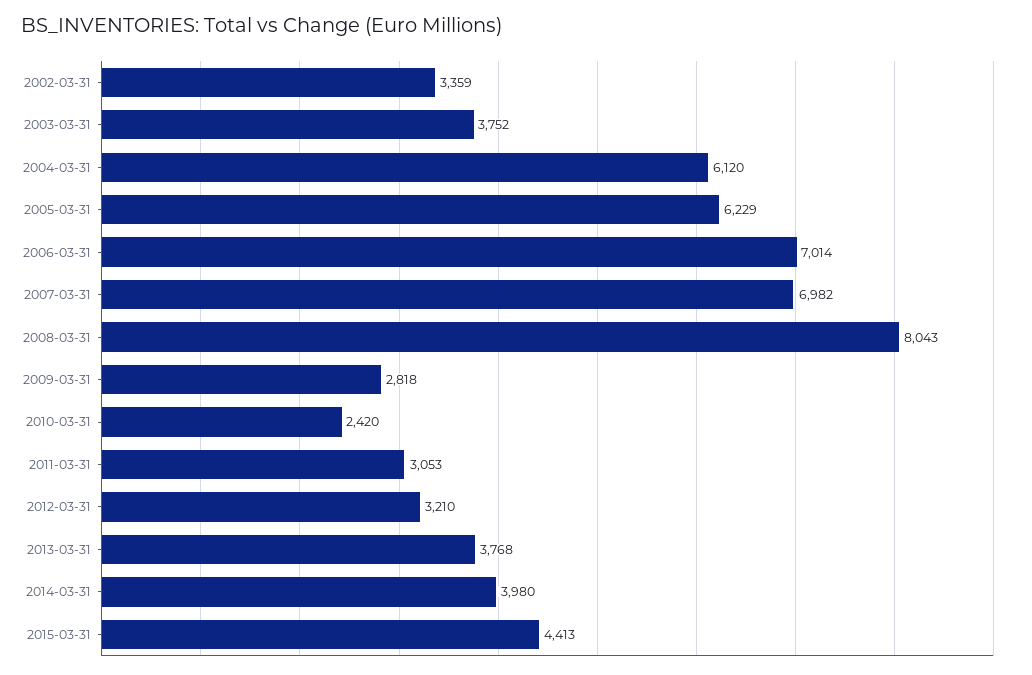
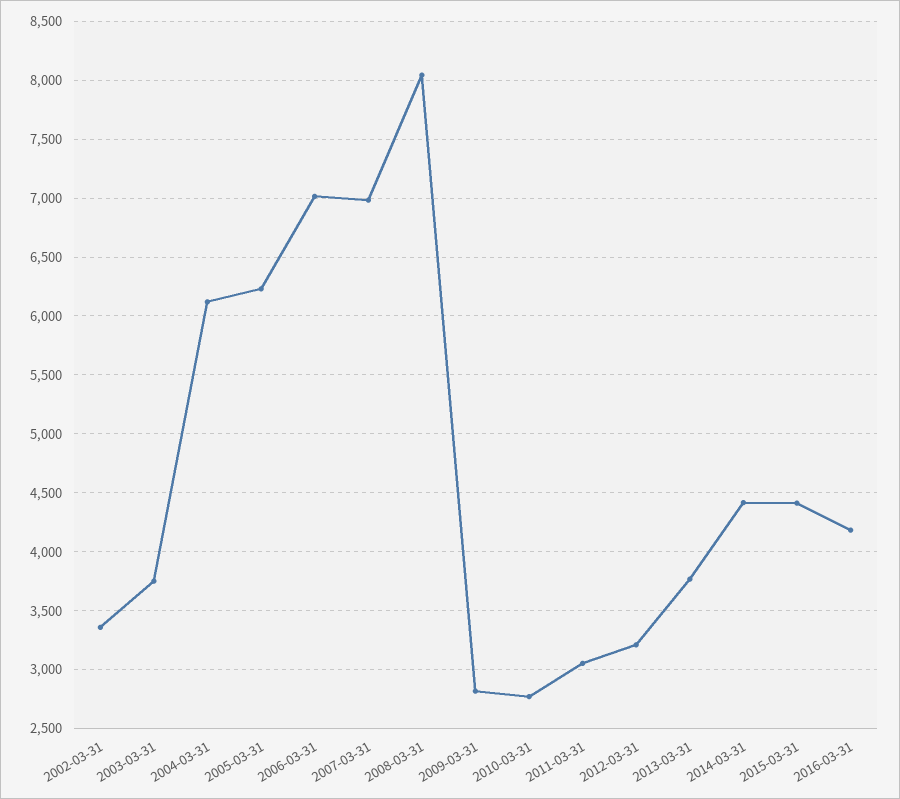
2010-03-31: 2420 -> 2800
2014-03-31: 3980 -> 4400
2016-03-31: none -> 4200

